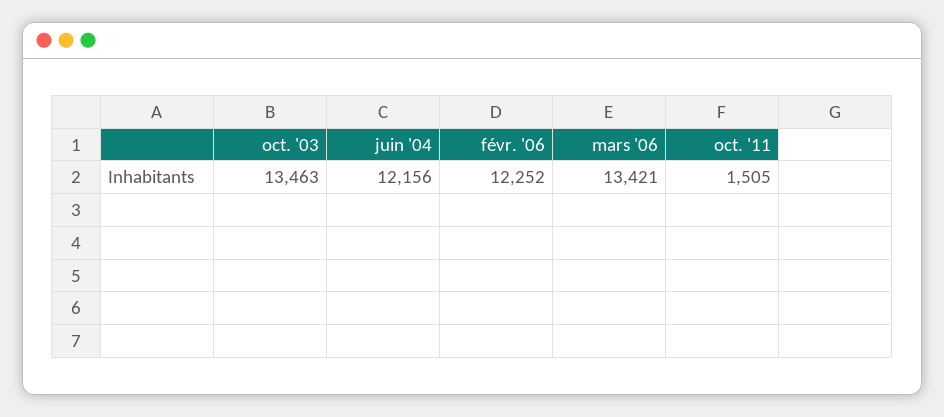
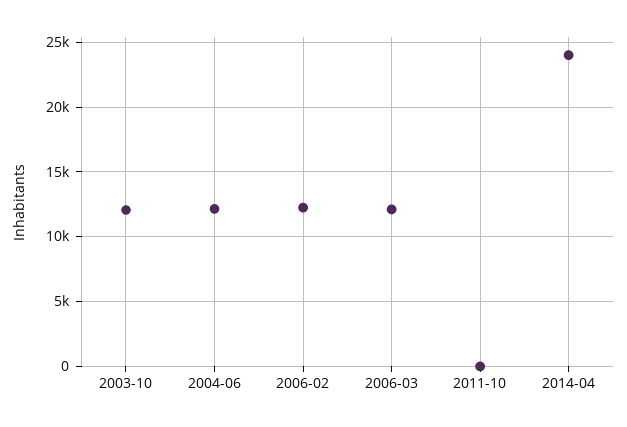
oct. '03: 13463 -> 12000
mars '06: 13421 -> 12000
oct. '11: 1505 -> 0
2014-04: none -> 24000

